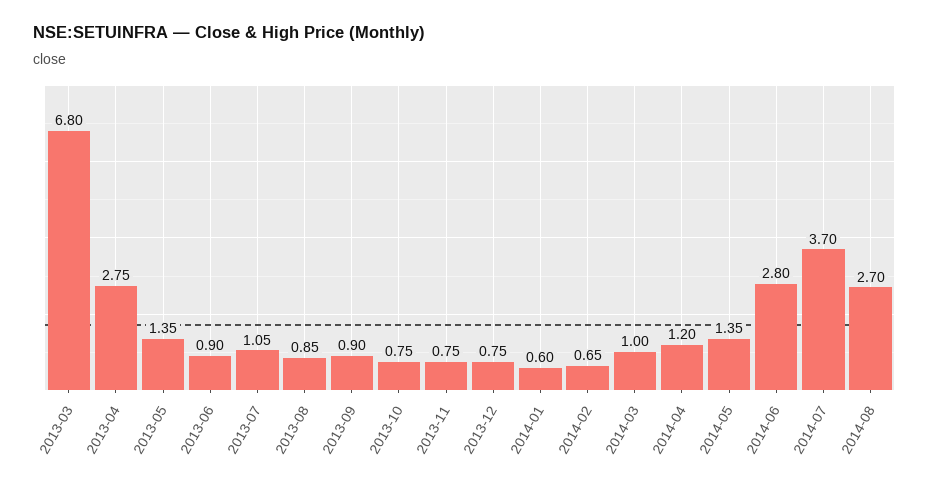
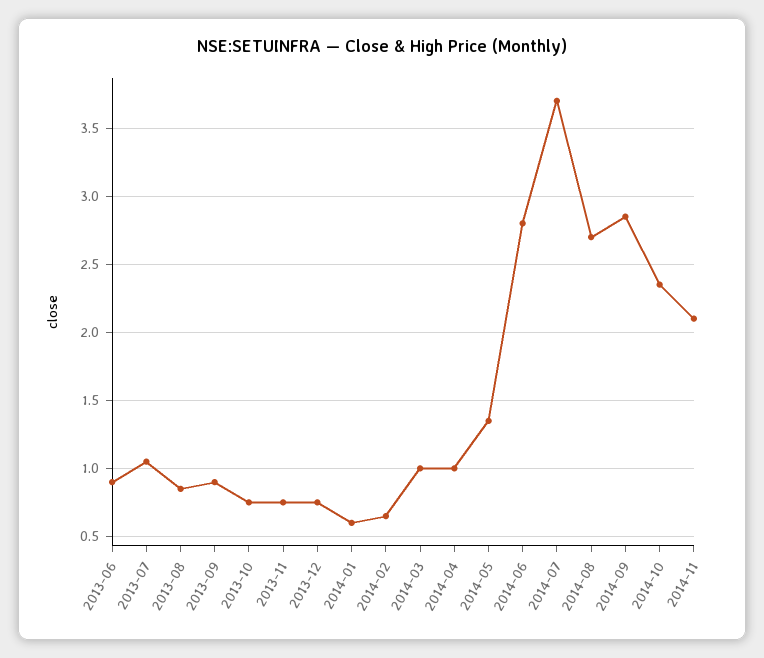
2013-03: 6.8 -> none
2013-04: 2.75 -> none
2013-05: 1.35 -> none
2014-04: 1.2 -> 1
2014-09: none -> 2.85
2014-10: none -> 2.35
2014-11: none -> 2.1

